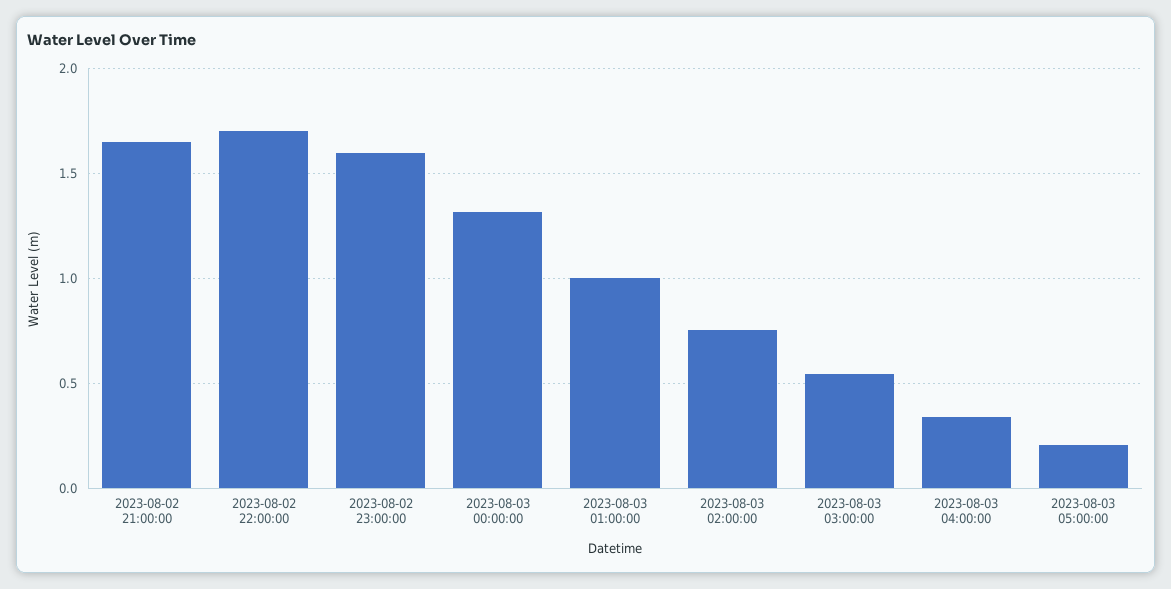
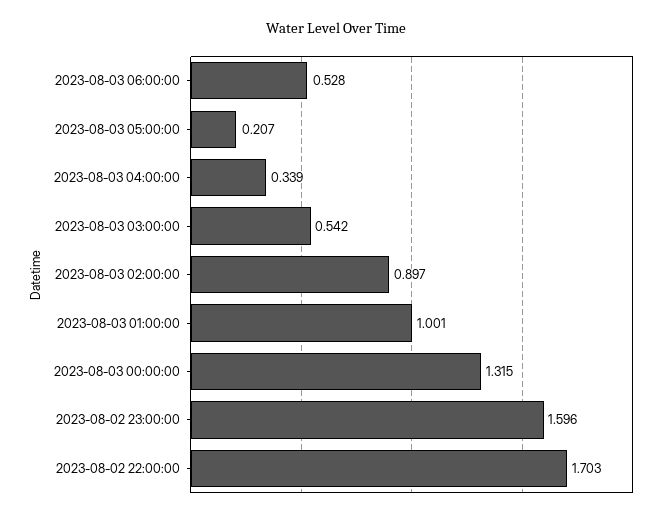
2023-08-02 21:00:00: 1.65 -> none
2023-08-03 02:00:00: 0.75 -> 0.897
2023-08-03 06:00:00: none -> 0.528

